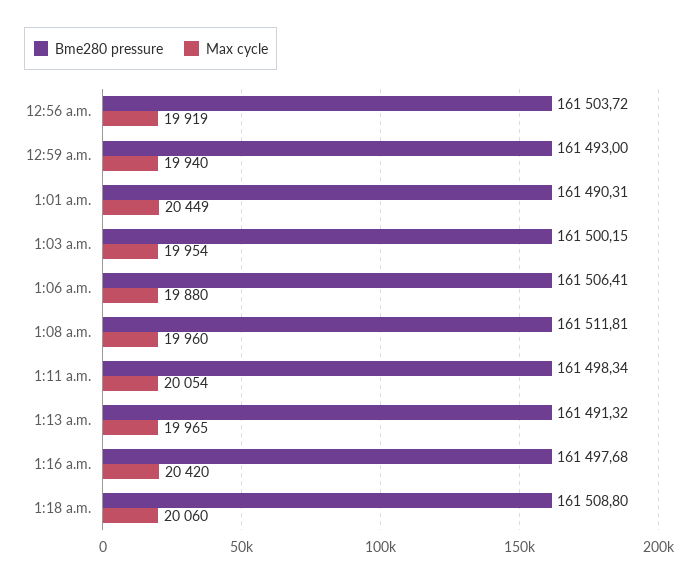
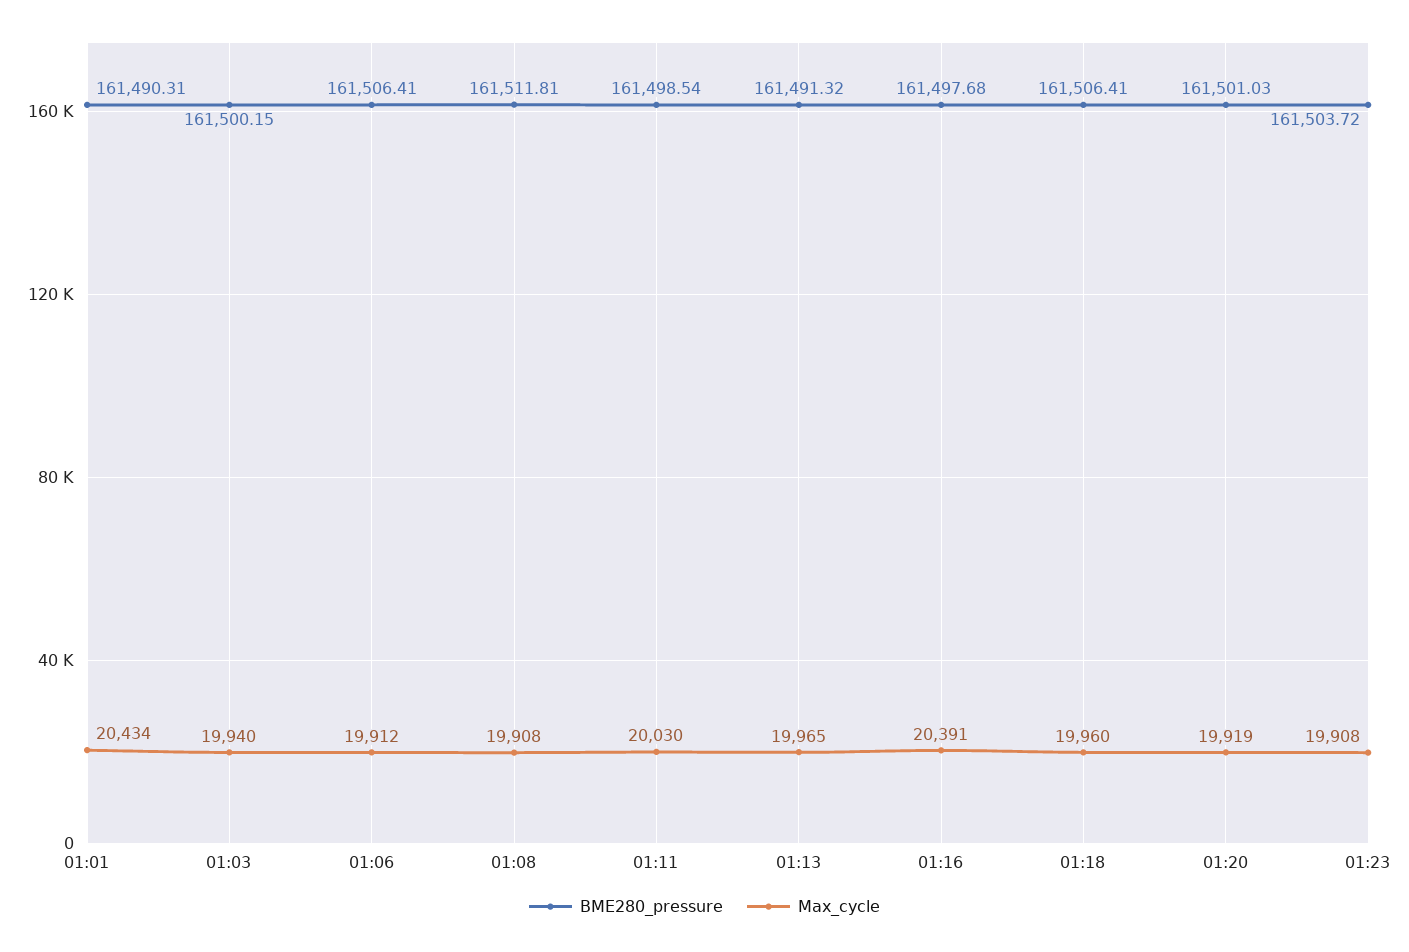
Bme280 pressure, 12:56 a.m.: 161503.72 -> none
Max cycle, 12:56 a.m.: 19919 -> none
Bme280 pressure, 12:59 a.m.: 161493 -> none
Max cycle, 12:59 a.m.: 19940 -> none
Max cycle, 1:01 a.m.: 20449 -> 20434
Max cycle, 1:03 a.m.: 19954 -> 19940
Max cycle, 1:06 a.m.: 19880 -> 19912
Max cycle, 1:08 a.m.: 19960 -> 19908
Bme280 pressure, 1:11 a.m.: 161498.34 -> 161498.54
Max cycle, 1:11 a.m.: 20054 -> 20030
Max cycle, 1:16 a.m.: 20420 -> 20391
Bme280 pressure, 1:18 a.m.: 161508.8 -> 161506.41
Max cycle, 1:18 a.m.: 20060 -> 19960
Bme280 pressure, 01:20: none -> 161501.03
Max cycle, 01:20: none -> 19919
Bme280 pressure, 01:23: none -> 161503.72
Max cycle, 01:23: none -> 19908

